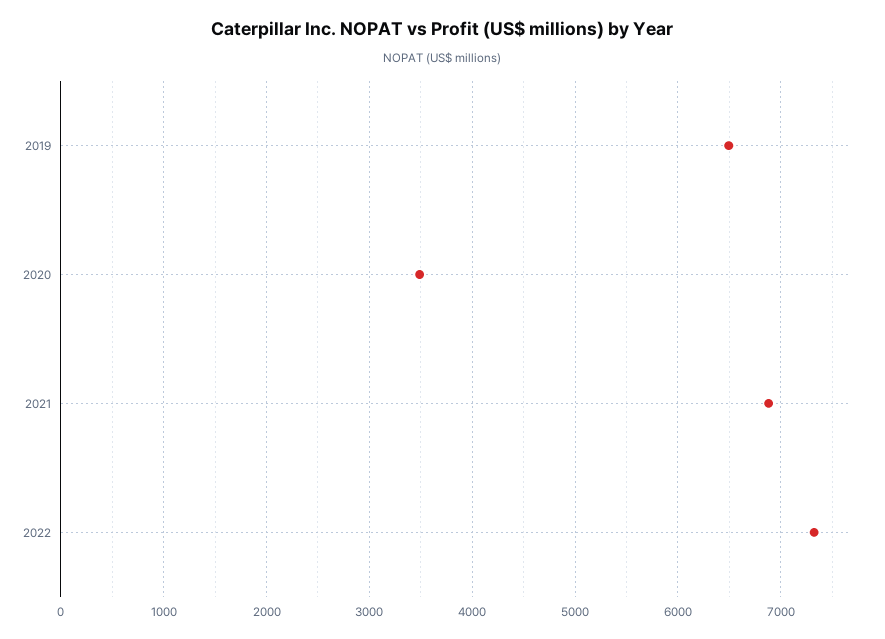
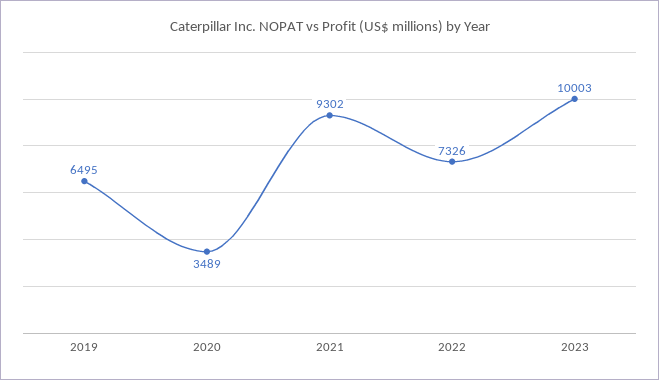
2021: 6900 -> 9302
2023: none -> 10003

